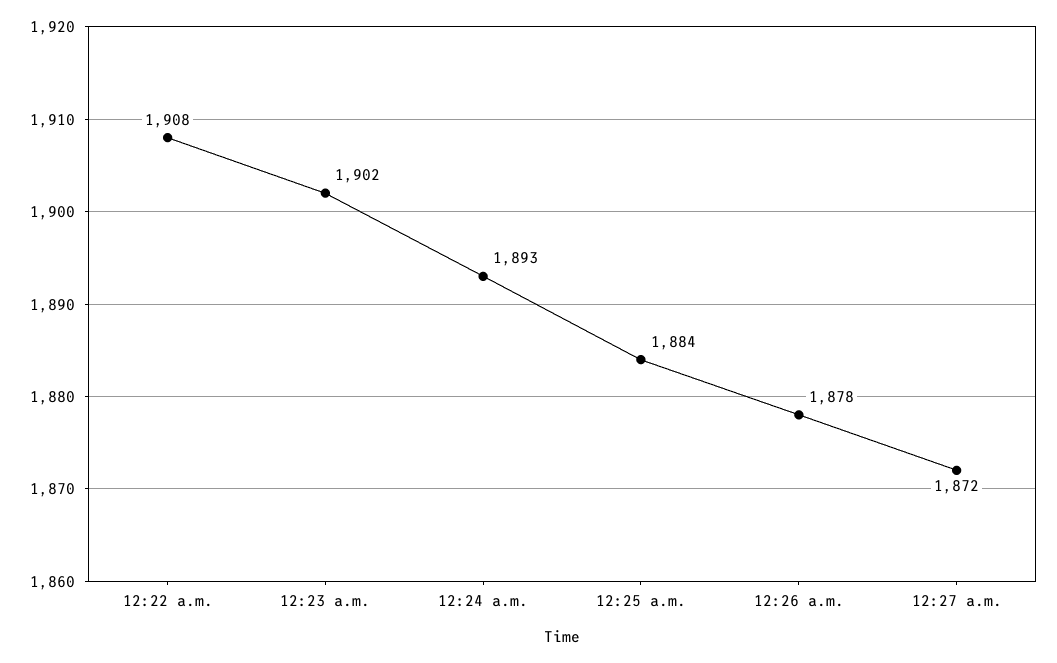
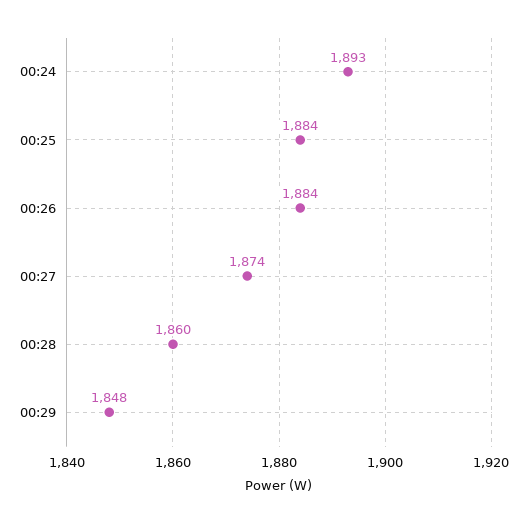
12:22 a.m.: 1908 -> none
12:23 a.m.: 1902 -> none
12:26 a.m.: 1878 -> 1884
12:27 a.m.: 1872 -> 1874
00:28: none -> 1860
00:29: none -> 1848

